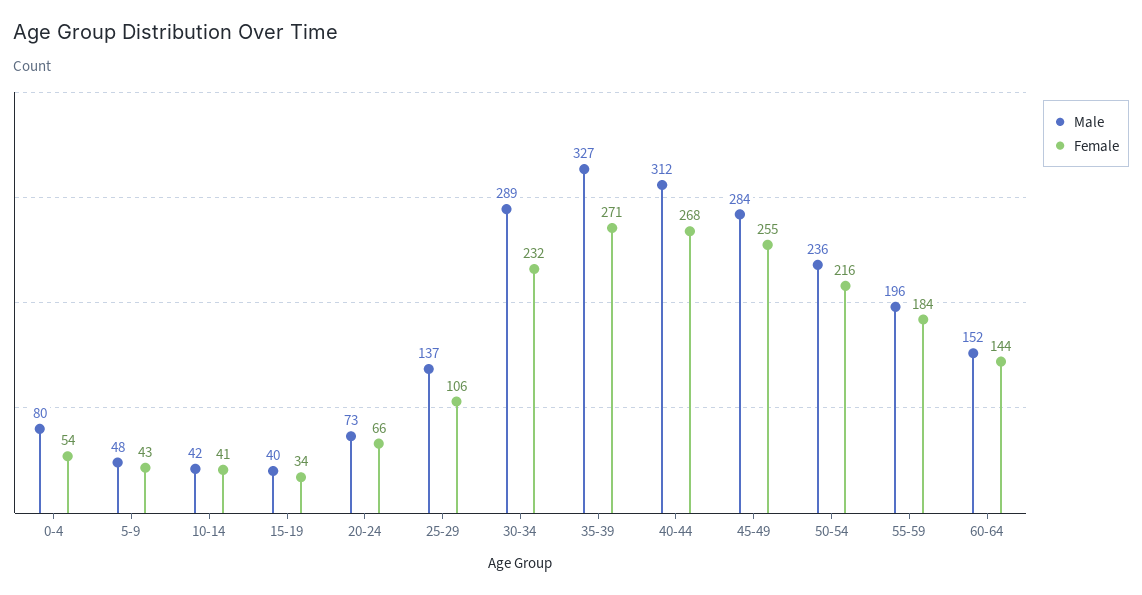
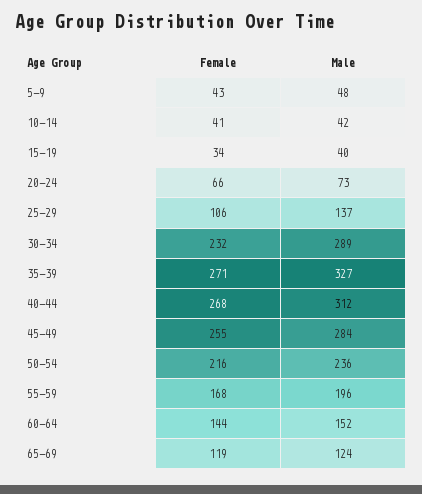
Male, 0-4: 80 -> none
Female, 0-4: 54 -> none
Female, 55-59: 184 -> 168
Female, 65-69: none -> 119
Male, 65-69: none -> 124

